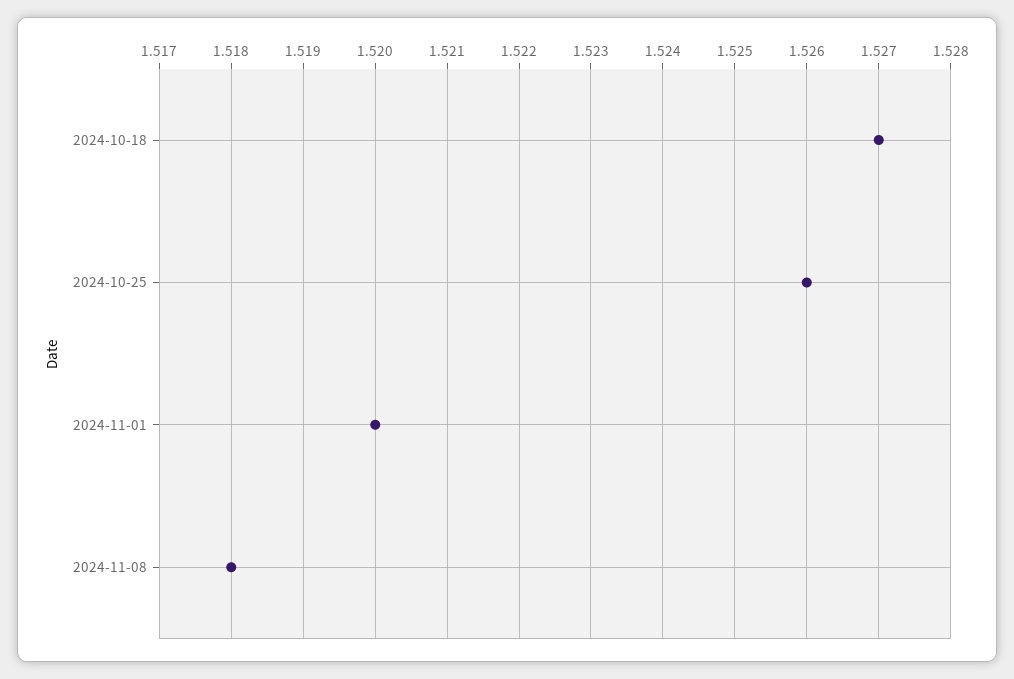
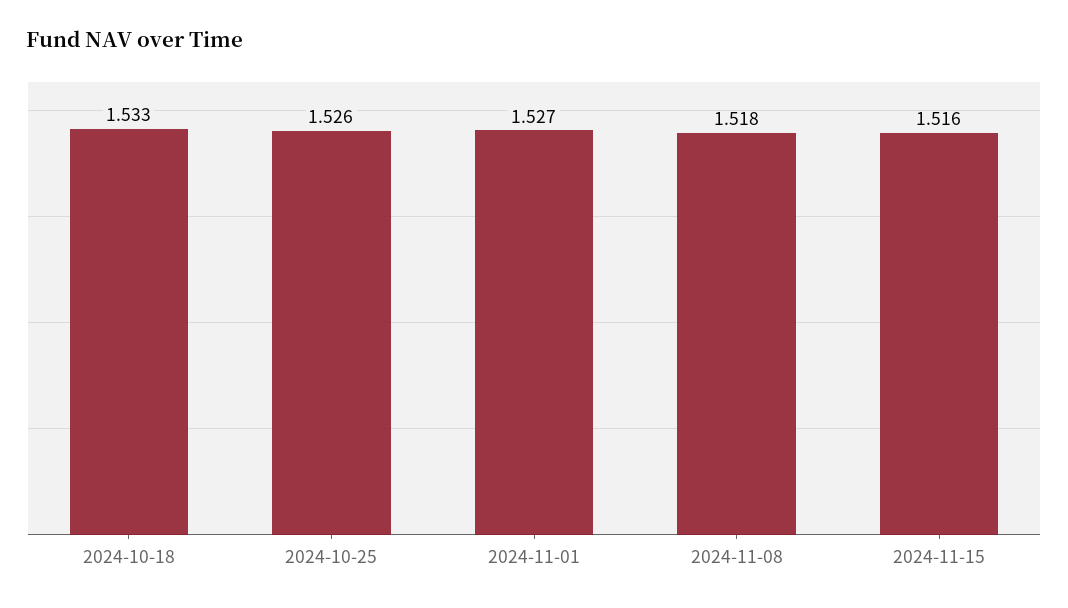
2024-10-18: 1.527 -> 1.533
2024-11-01: 1.52 -> 1.527
2024-11-15: none -> 1.516

